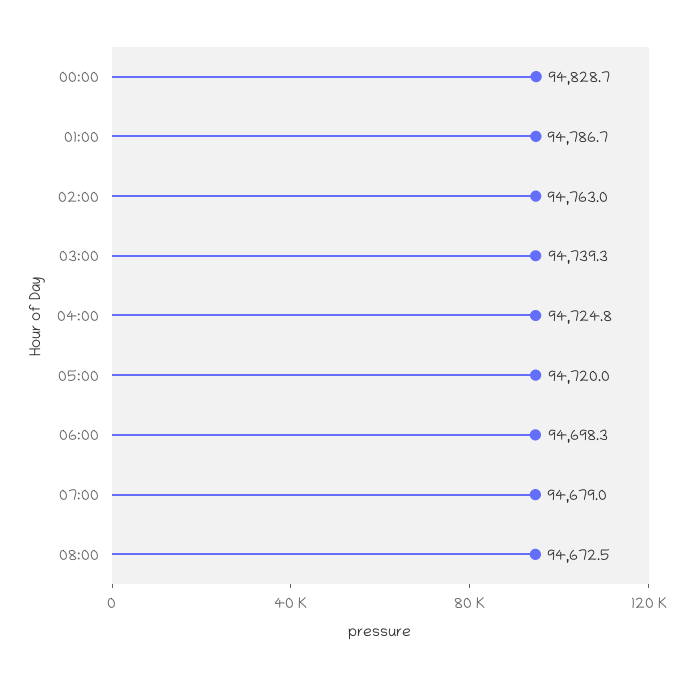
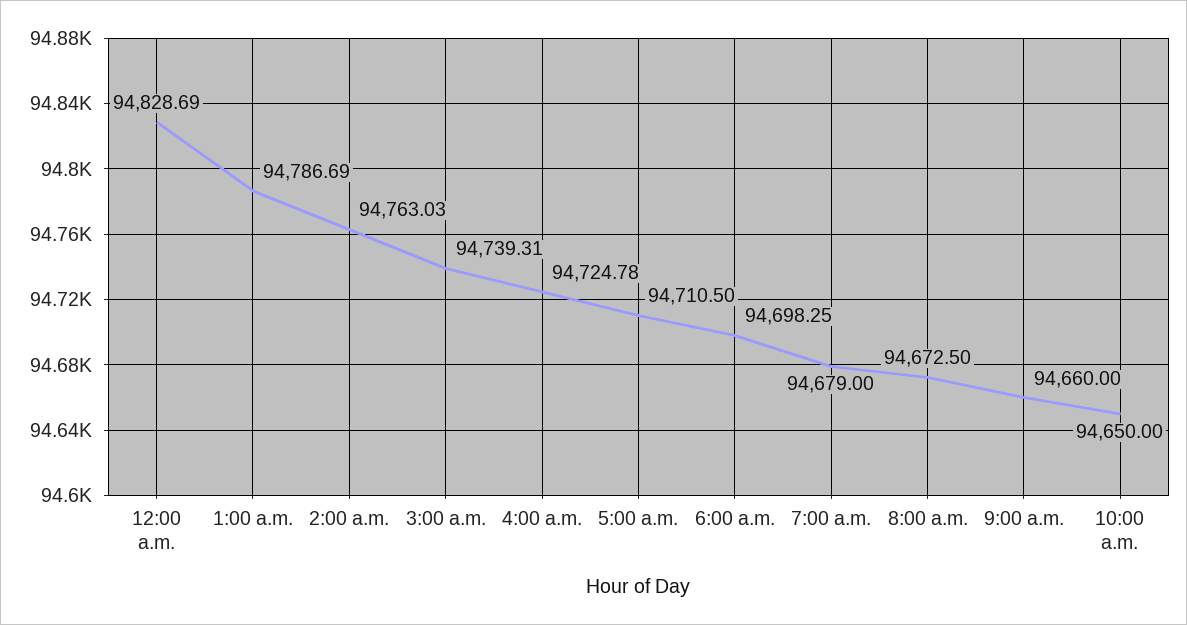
05:00: 94720 -> 94710.5
9:00 a.m.: none -> 94660
10:00 a.m.: none -> 94650

